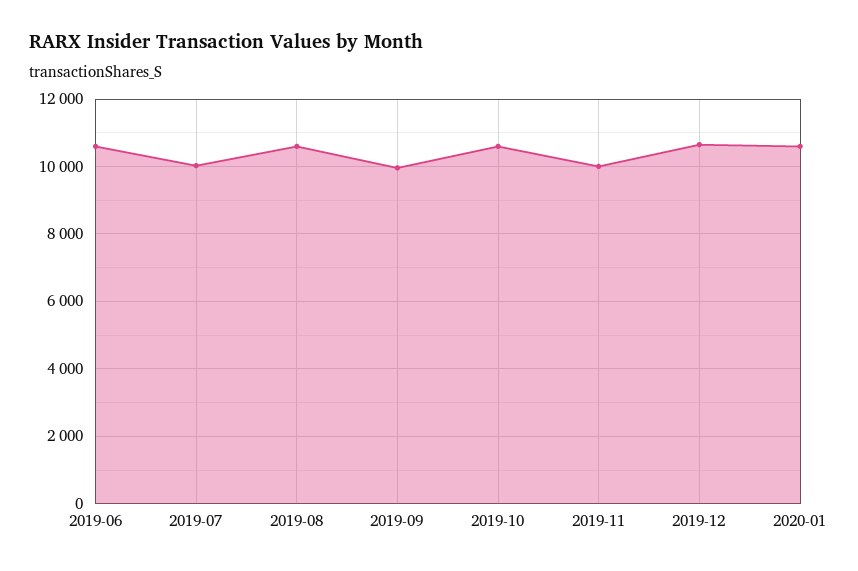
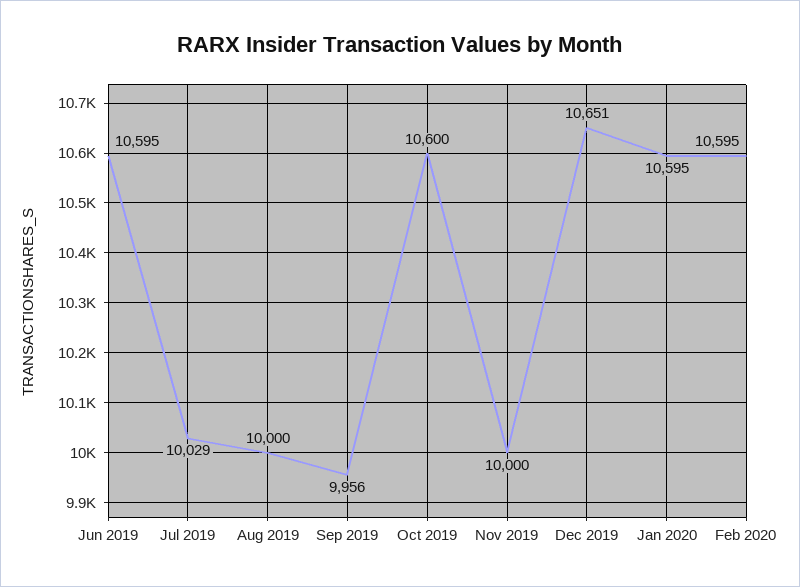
2019-08: 10600 -> 10000
Feb 2020: none -> 10595

